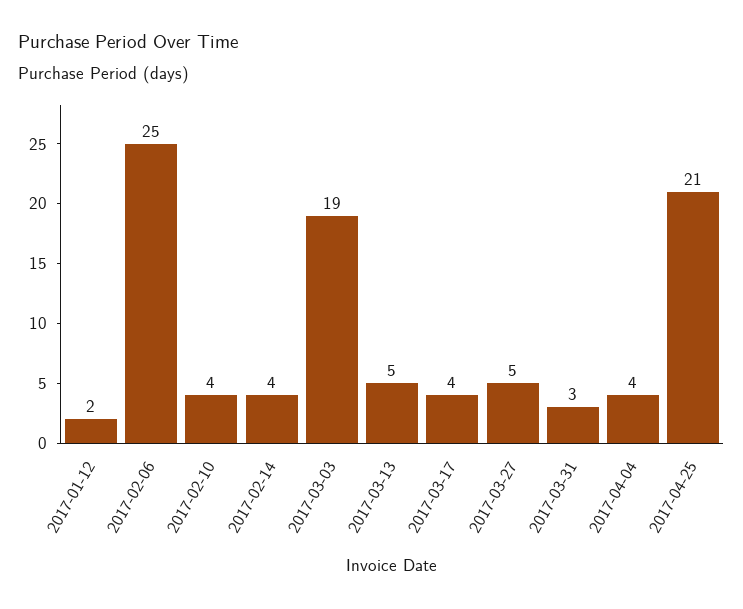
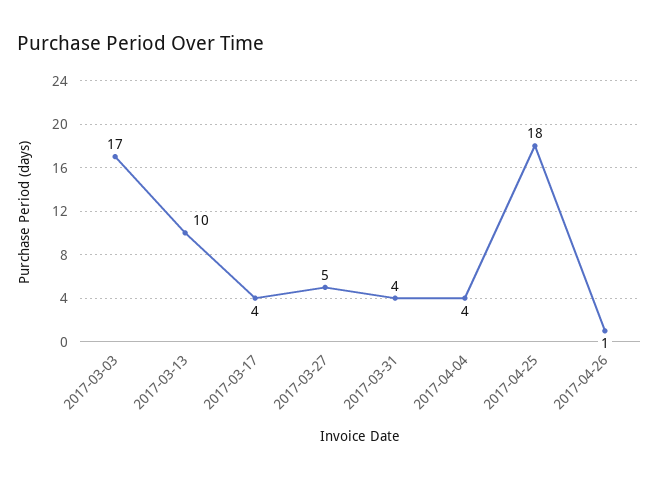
2017-01-12: 2 -> none
2017-02-06: 25 -> none
2017-02-10: 4 -> none
2017-02-14: 4 -> none
2017-03-03: 19 -> 17
2017-03-13: 5 -> 10
2017-03-31: 3 -> 4
2017-04-25: 21 -> 18
2017-04-26: none -> 1

